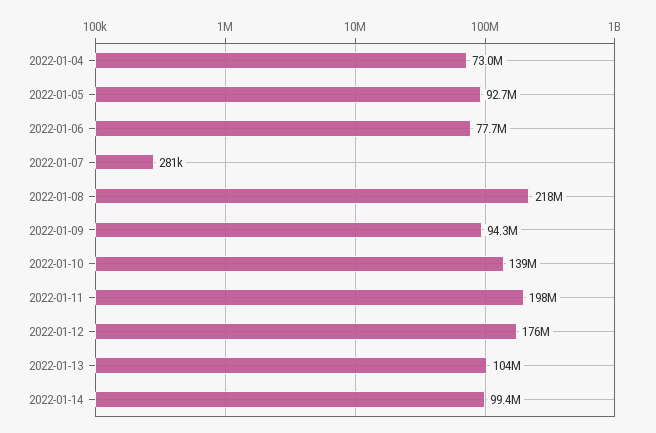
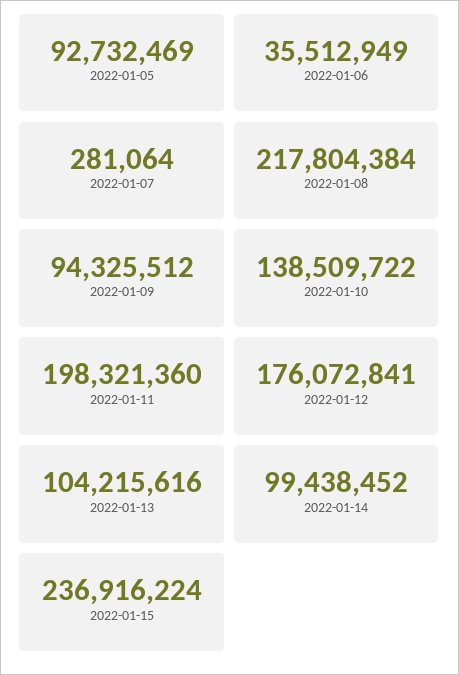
2022-01-04: 73000000 -> none
2022-01-06: 77700000 -> 35512949
2022-01-15: none -> 236916224

